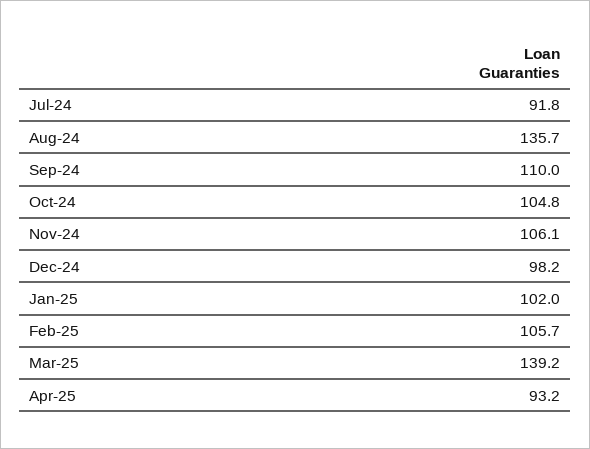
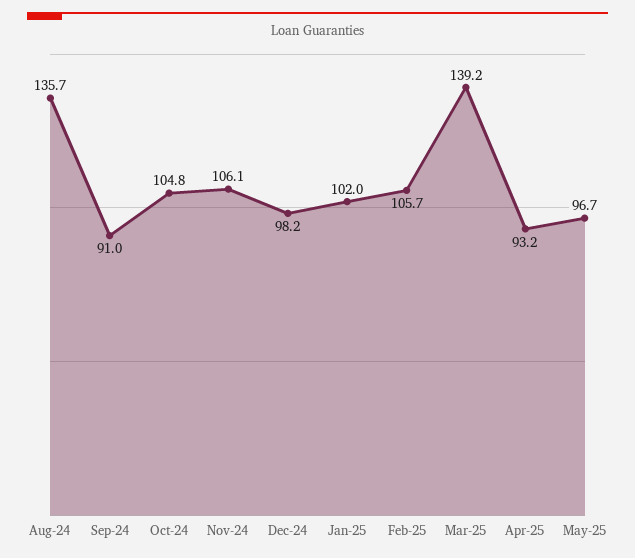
Jul-24: 91.8 -> none
Sep-24: 110 -> 91
May-25: none -> 96.7

